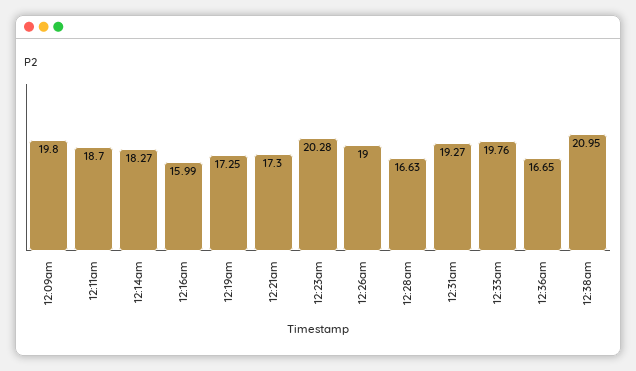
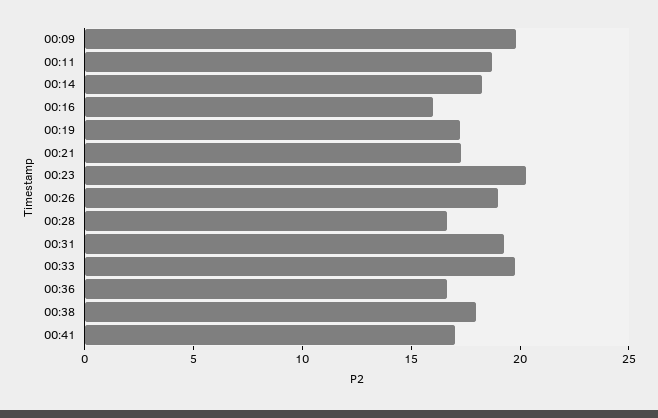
12:38am: 20.95 -> 18
00:41: none -> 17

